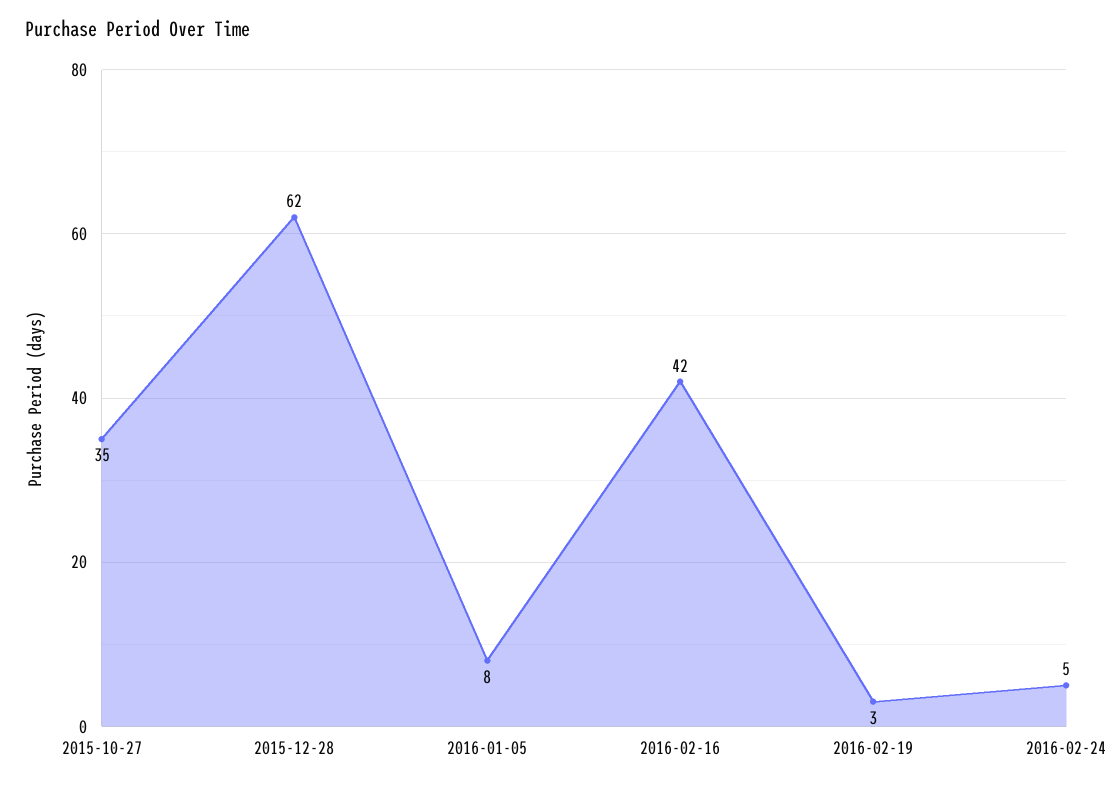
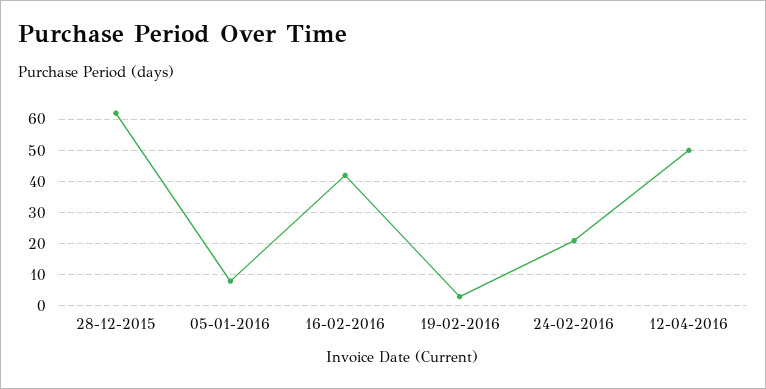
2015-10-27: 35 -> none
2016-02-24: 5 -> 20
12-04-2016: none -> 50

